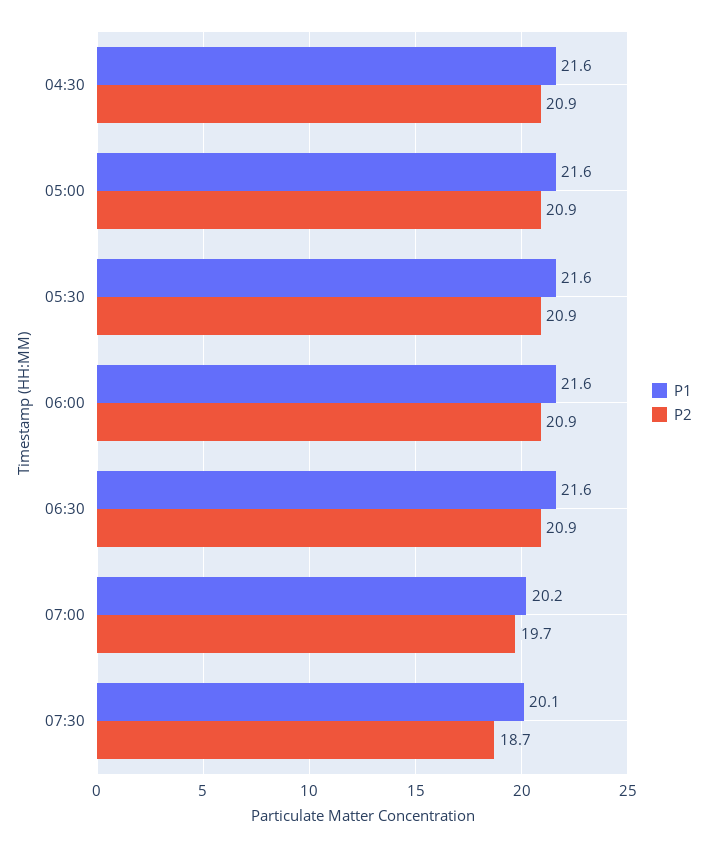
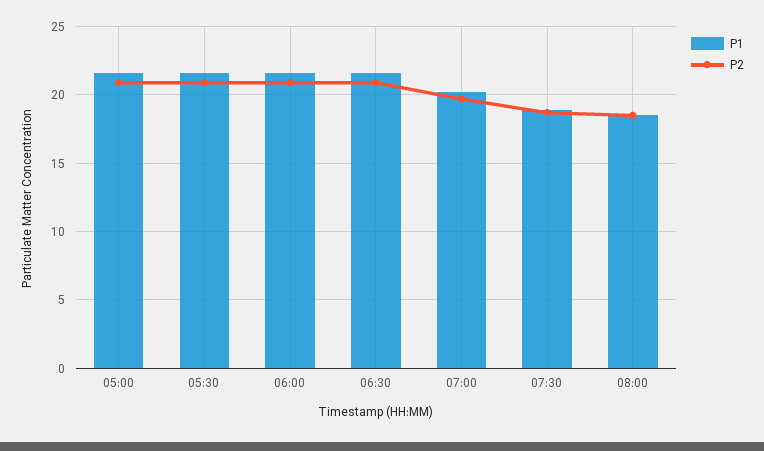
P1, 04:30: 21.6 -> none
P2, 04:30: 20.9 -> none
P1, 07:30: 20.1 -> 19
P1, 08:00: none -> 18.5
P2, 08:00: none -> 18.5

